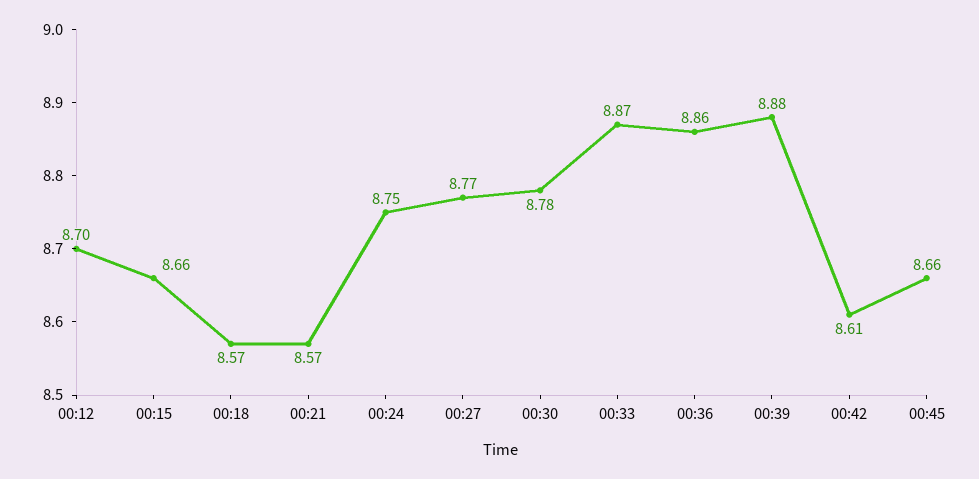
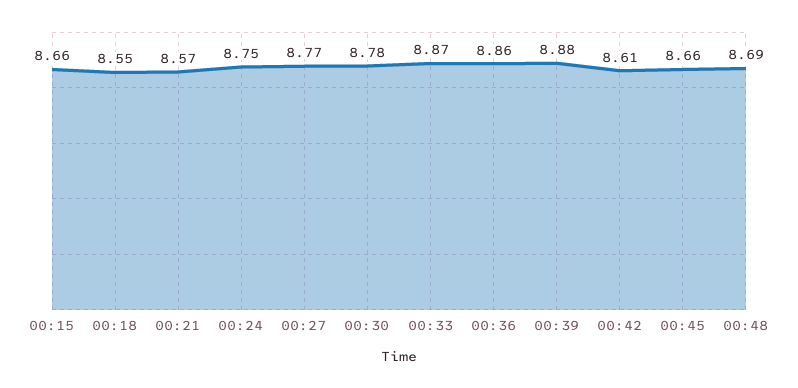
00:12: 8.7 -> none
00:18: 8.57 -> 8.55
00:48: none -> 8.69

